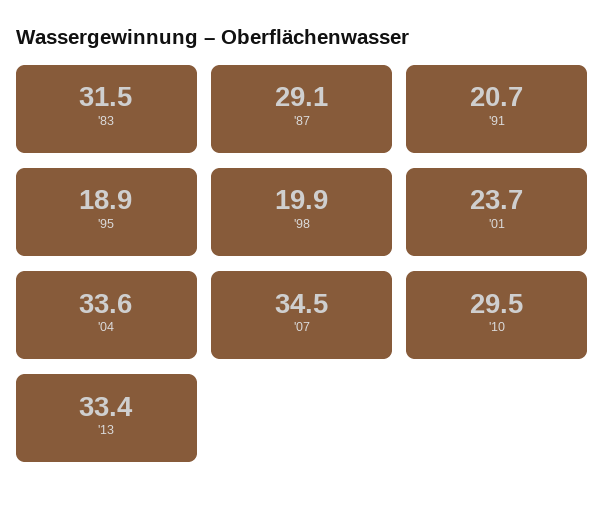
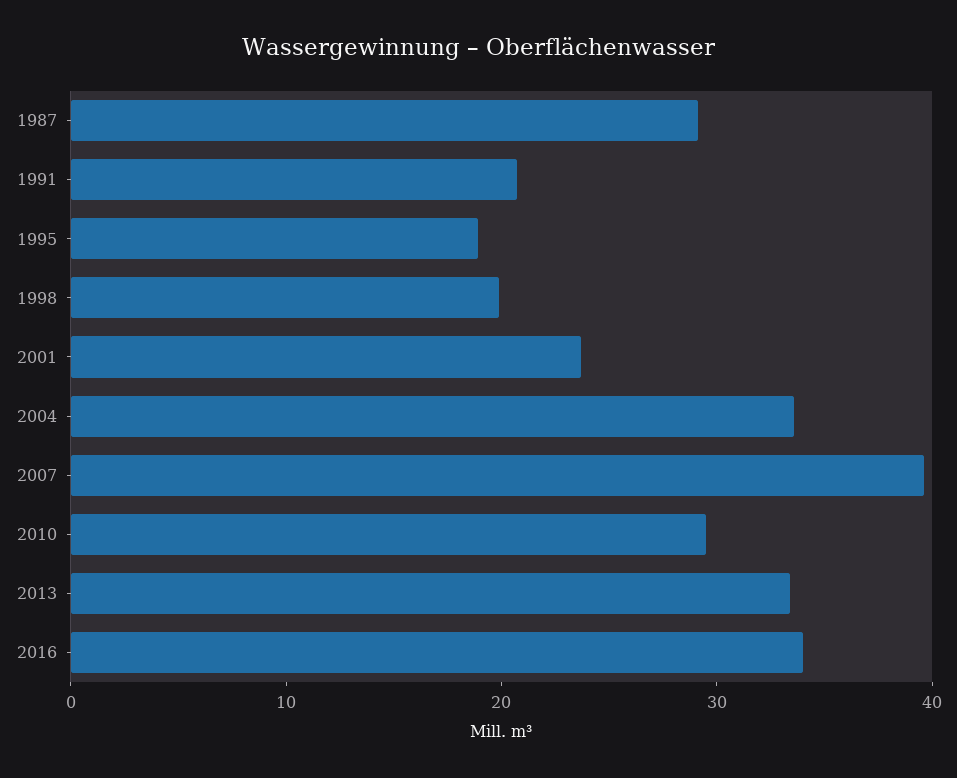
'83: 31.5 -> none
'07: 34.5 -> 40
2016: none -> 34

